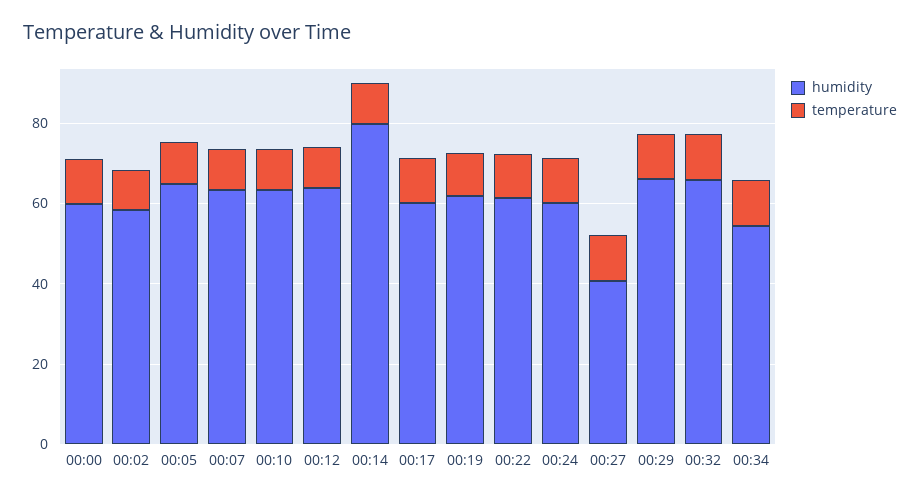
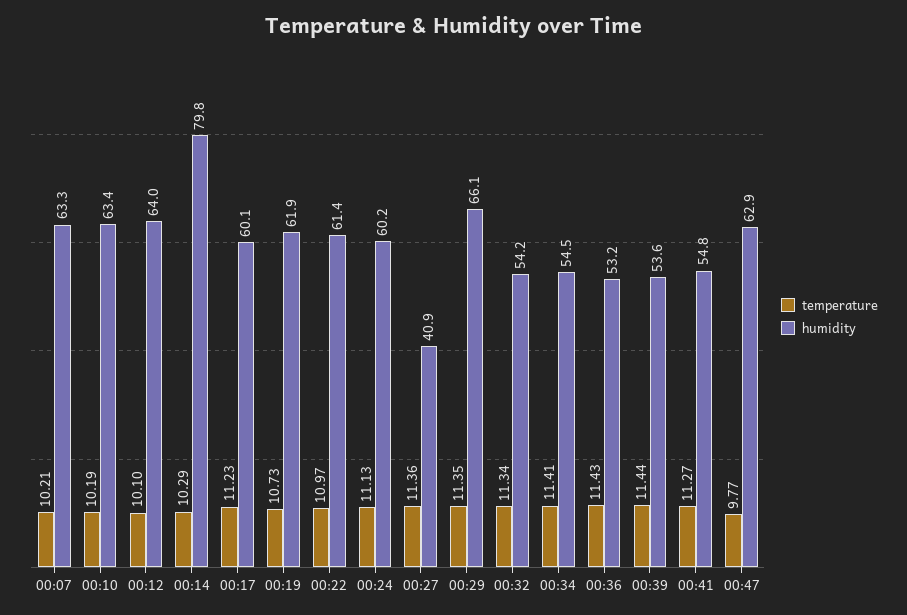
humidity, 00:00: 60 -> none
temperature, 00:00: 10 -> none
humidity, 00:02: 60 -> none
temperature, 00:02: 10 -> none
humidity, 00:05: 65 -> none
temperature, 00:05: 10 -> none
humidity, 00:32: 65 -> 54.2
temperature, 00:36: none -> 11.43
humidity, 00:36: none -> 53.2
temperature, 00:39: none -> 11.44
humidity, 00:39: none -> 53.6
temperature, 00:41: none -> 11.27
humidity, 00:41: none -> 54.8
temperature, 00:47: none -> 9.77
humidity, 00:47: none -> 62.9

